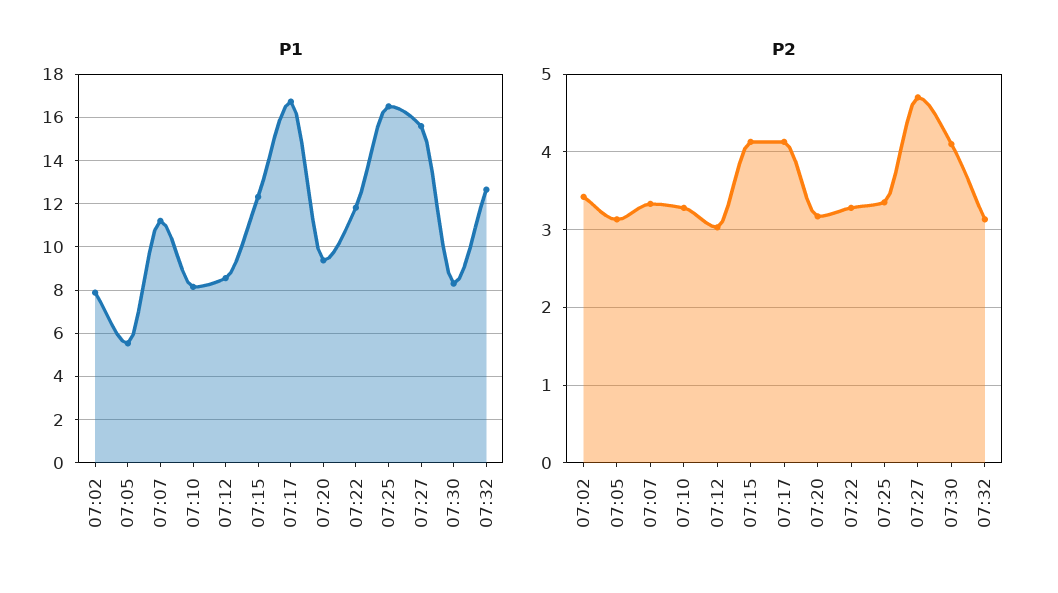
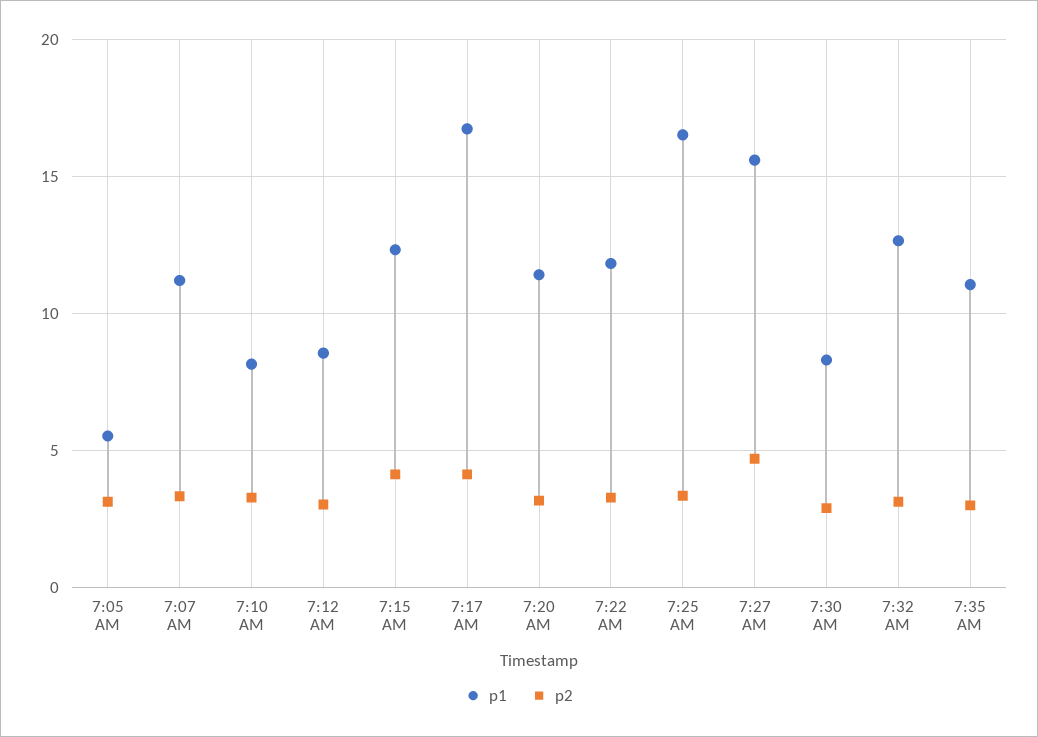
P1, 07:02: 8 -> none
P1, 07:20: 9.5 -> 11.5
P2, 07:02: 3.4 -> none
P2, 07:30: 4.1 -> 3
P1, 7:35 AM: none -> 11
P2, 7:35 AM: none -> 3

